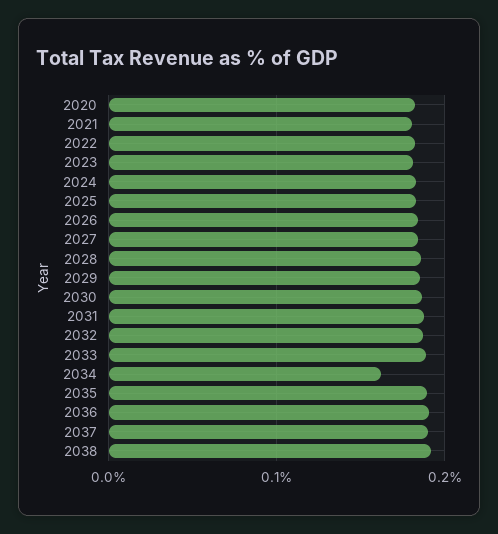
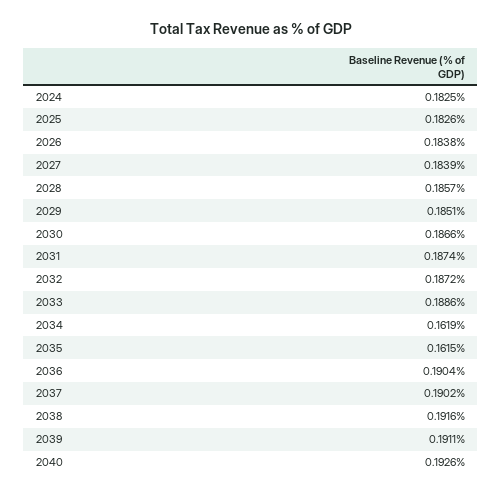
2020: 0.18 -> none
2021: 0.18 -> none
2022: 0.18 -> none
2023: 0.18 -> none
2035: 0.19 -> 0.1615
2039: none -> 0.1911
2040: none -> 0.1926

